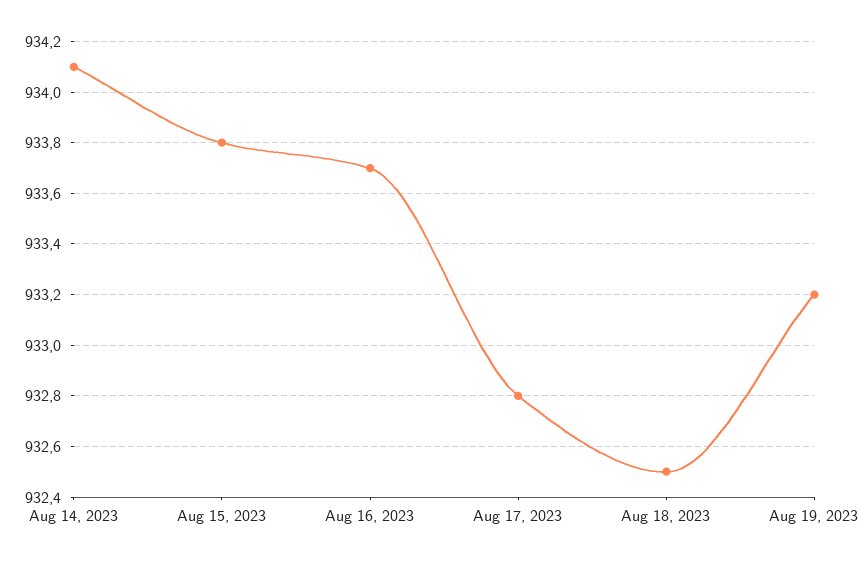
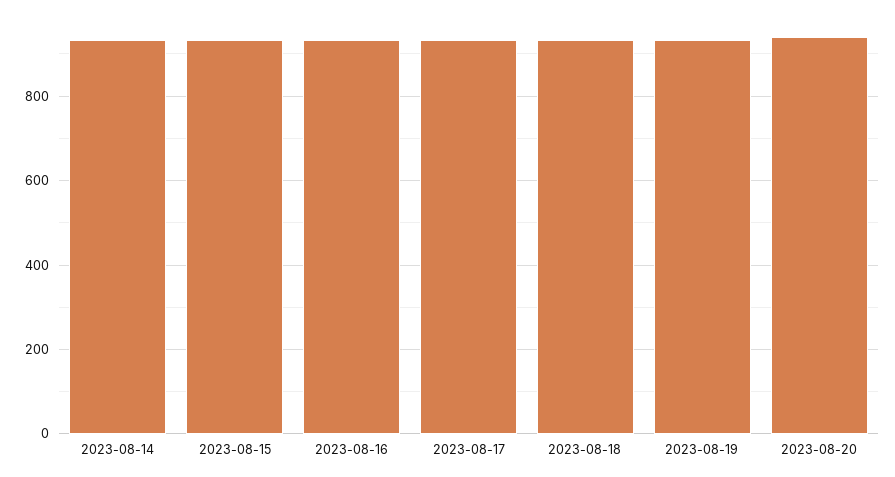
2023-08-20: none -> 940

